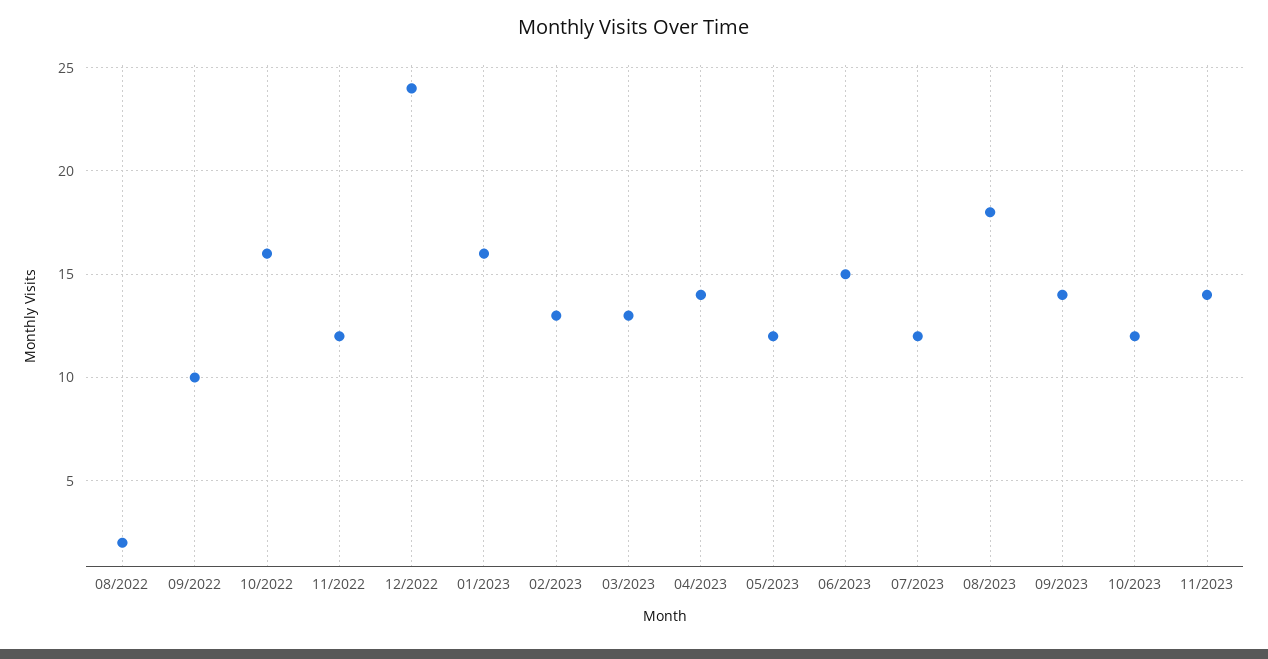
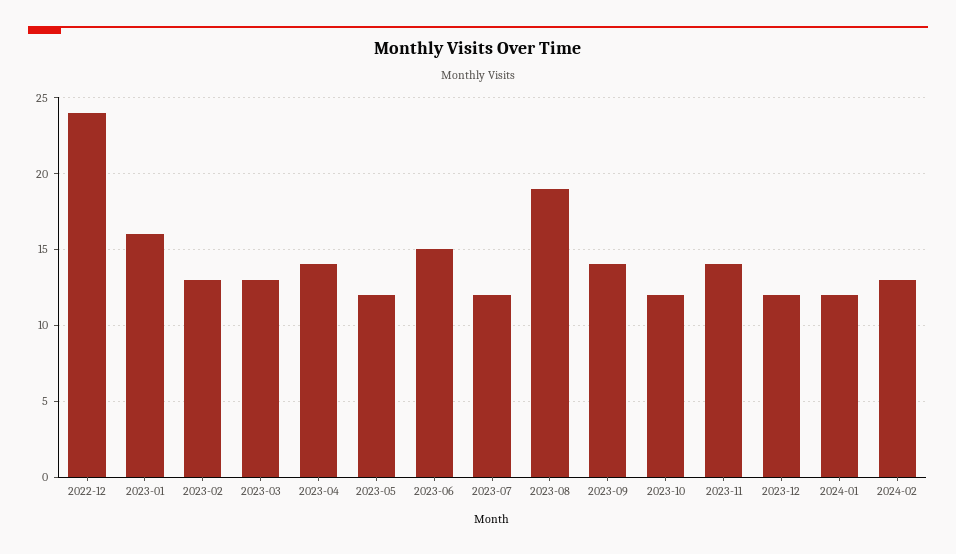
08/2022: 2 -> none
09/2022: 10 -> none
10/2022: 16 -> none
11/2022: 12 -> none
08/2023: 18 -> 19
2023-12: none -> 12
2024-01: none -> 12
2024-02: none -> 13

